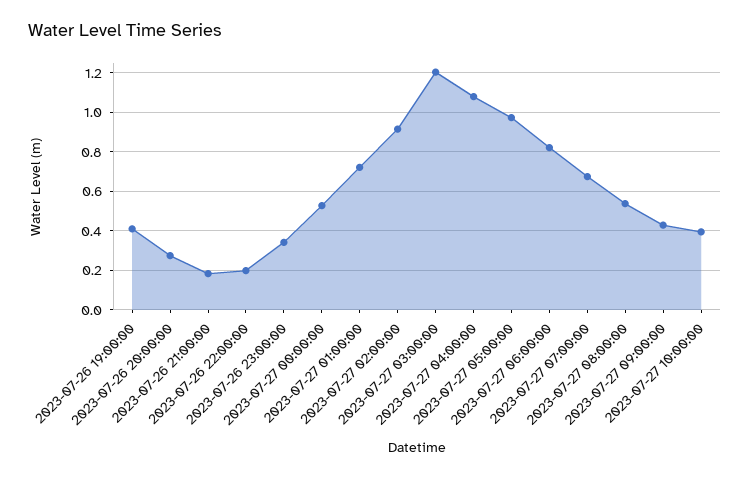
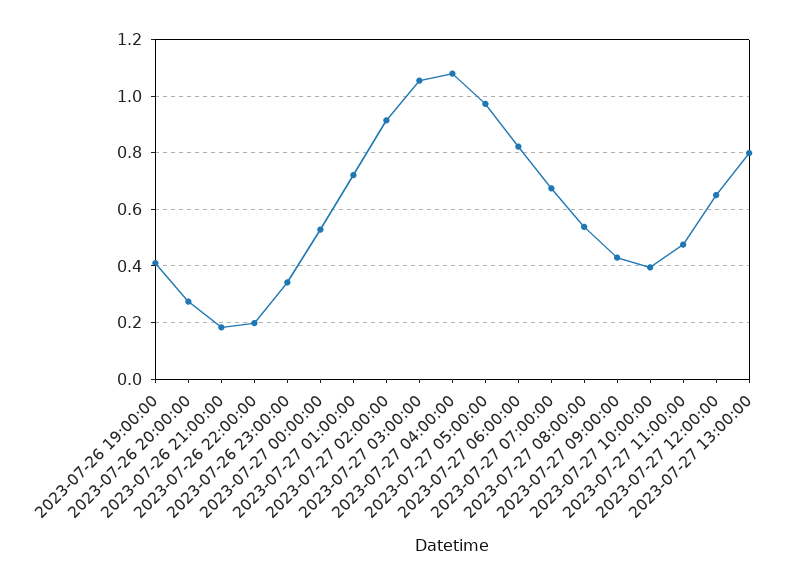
2023-07-27 03:00:00: 1.2 -> 1.05
2023-07-27 11:00:00: none -> 0.475
2023-07-27 12:00:00: none -> 0.65
2023-07-27 13:00:00: none -> 0.8

